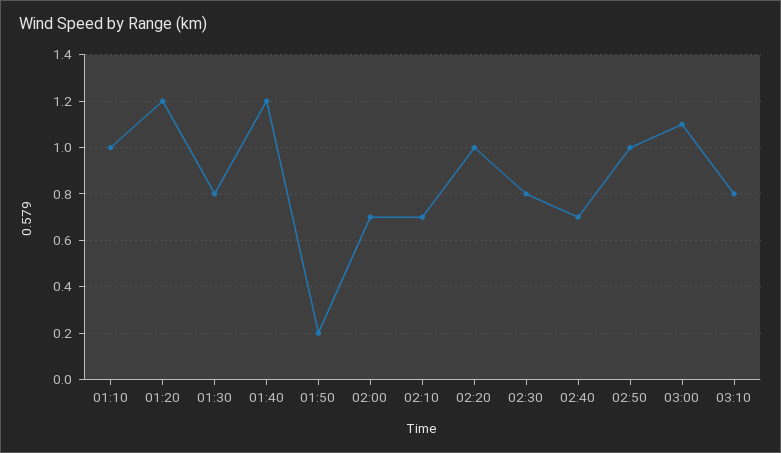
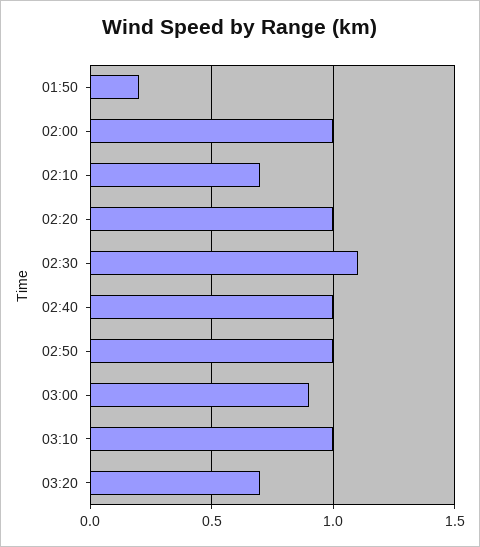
01:10: 1 -> none
01:20: 1.2 -> none
01:30: 0.8 -> none
01:40: 1.2 -> none
02:00: 0.7 -> 1
02:30: 0.8 -> 1.1
02:40: 0.7 -> 1
03:00: 1.1 -> 0.9
03:10: 0.8 -> 1
03:20: none -> 0.7

